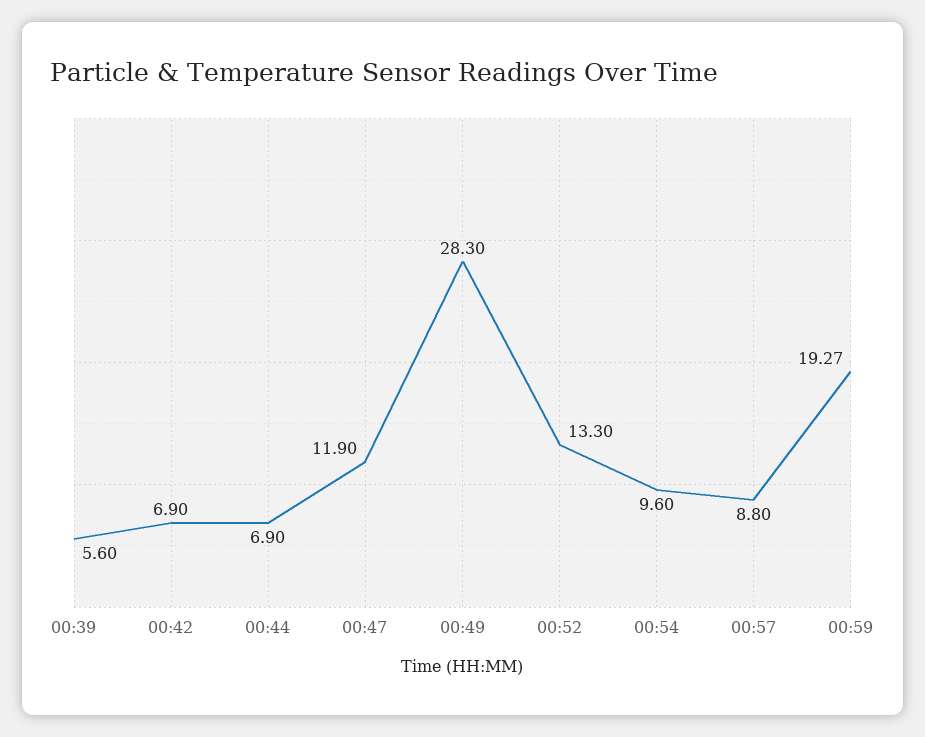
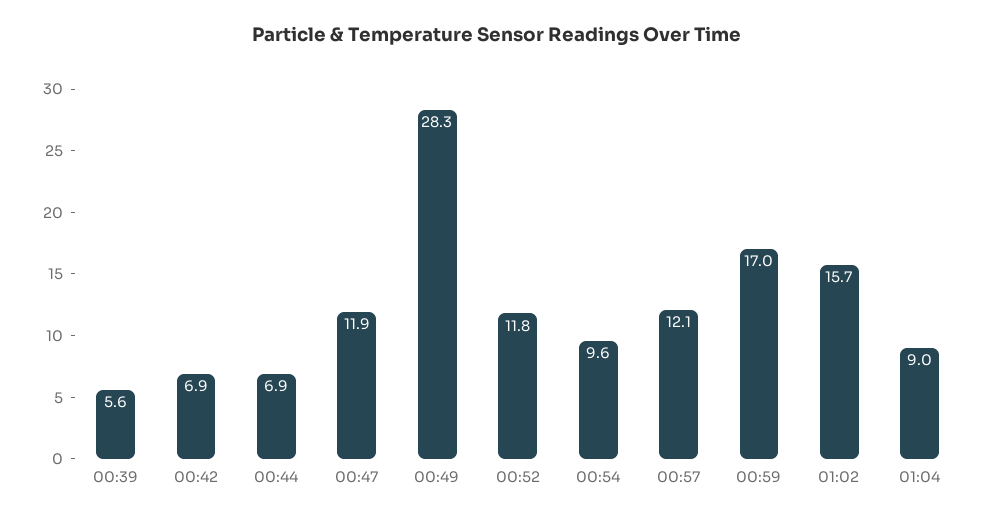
00:52: 13.3 -> 11.8
00:57: 8.8 -> 12.1
00:59: 19.27 -> 17
01:02: none -> 15.7
01:04: none -> 9

